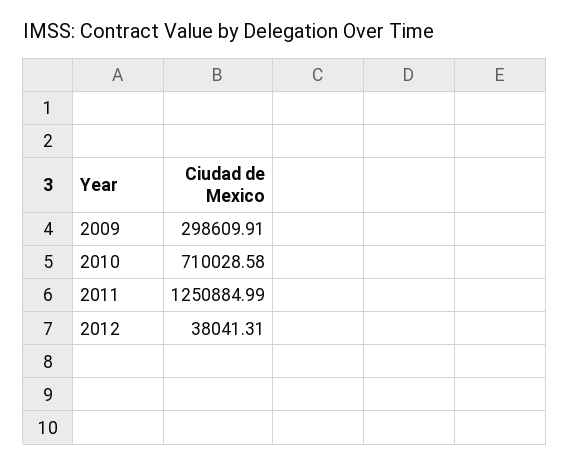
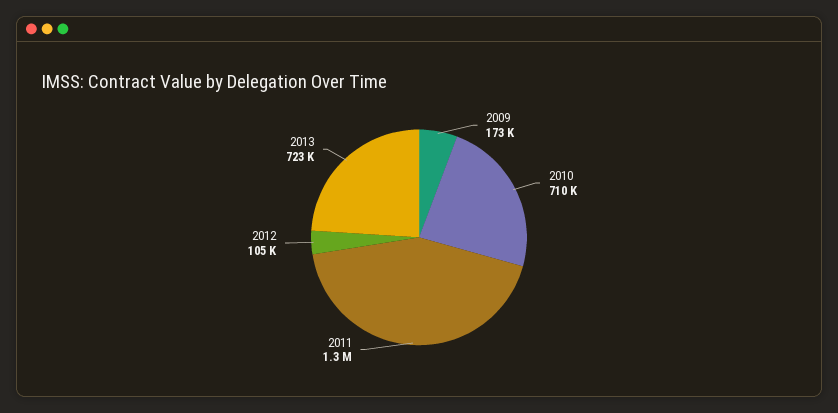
2009: 298609.91 -> 173000
2012: 38041.31 -> 105000
2013: none -> 723000

